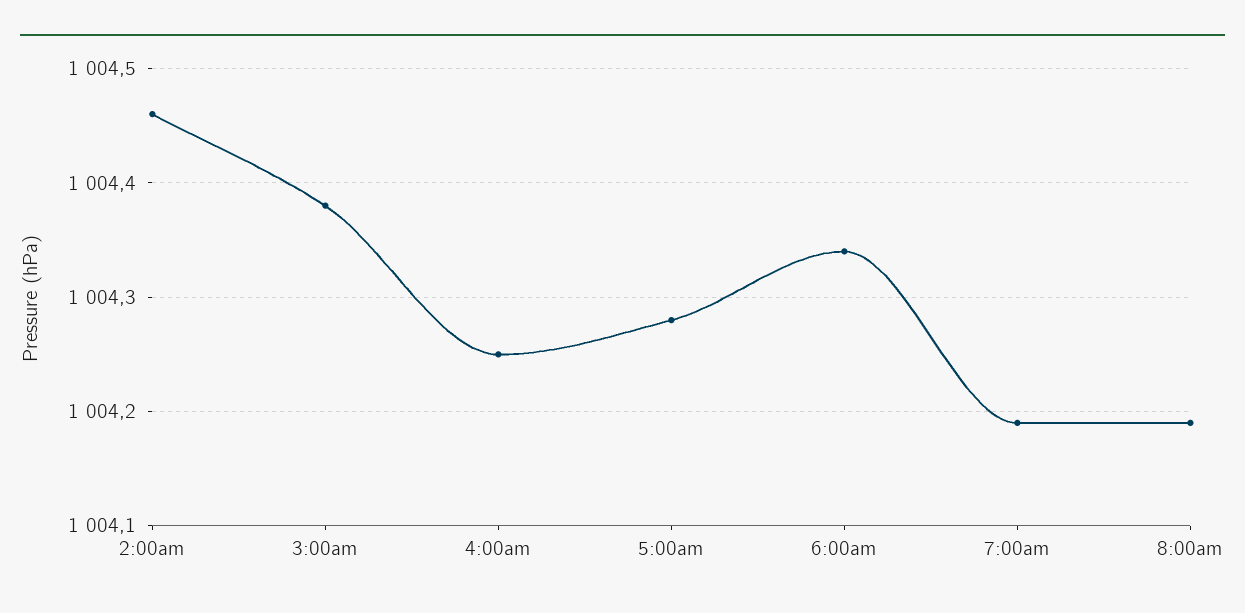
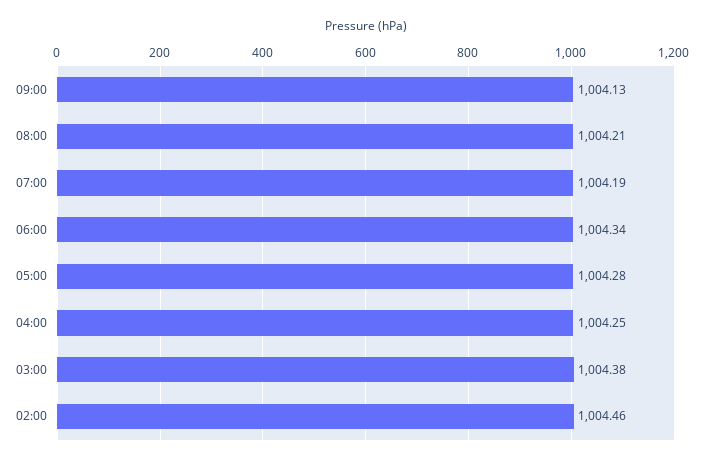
8:00am: 1004.19 -> 1004.21
09:00: none -> 1004.13

